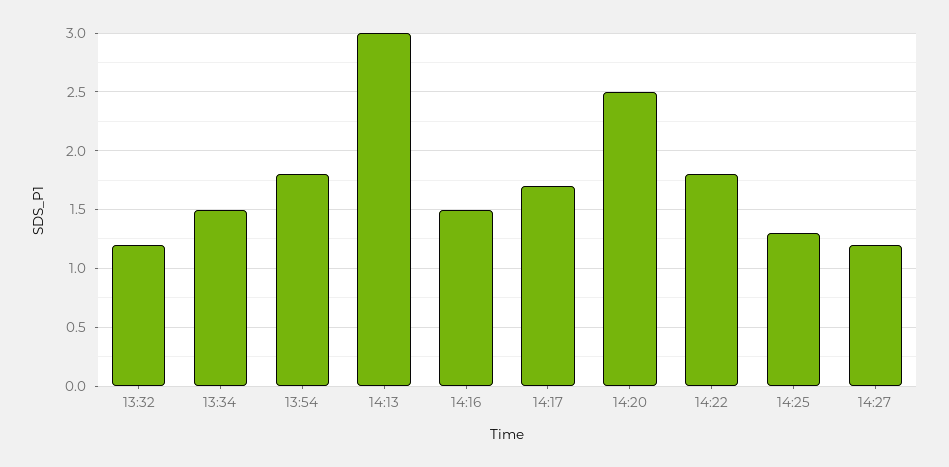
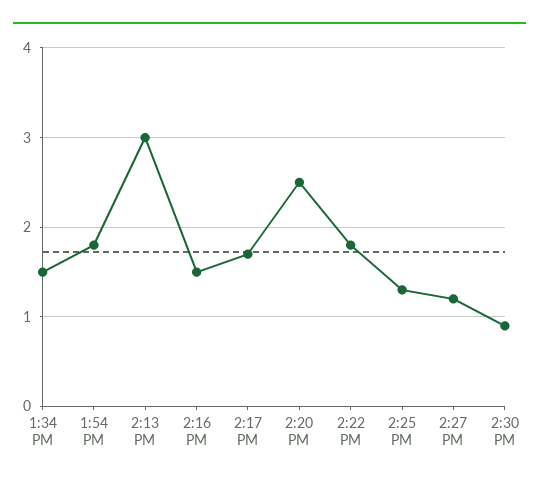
13:32: 1.2 -> none
2:30 PM: none -> 0.9

